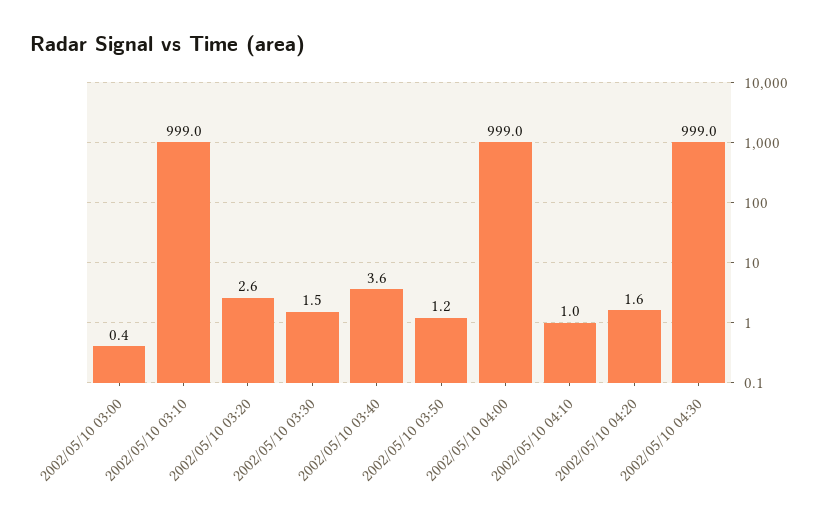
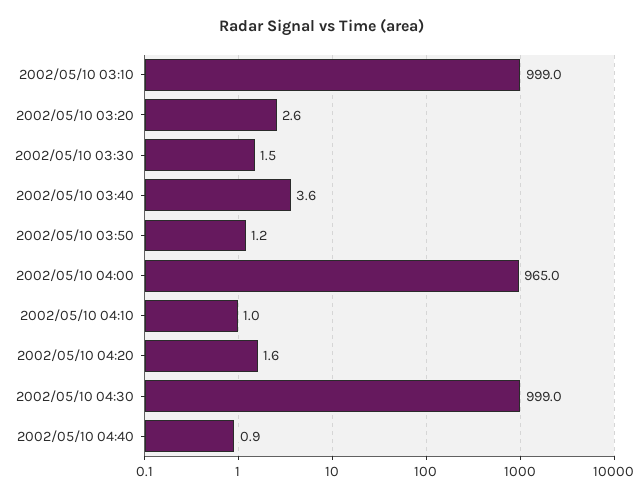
2002/05/10 03:00: 0.4 -> none
2002/05/10 04:00: 999 -> 965
2002/05/10 04:40: none -> 0.9

